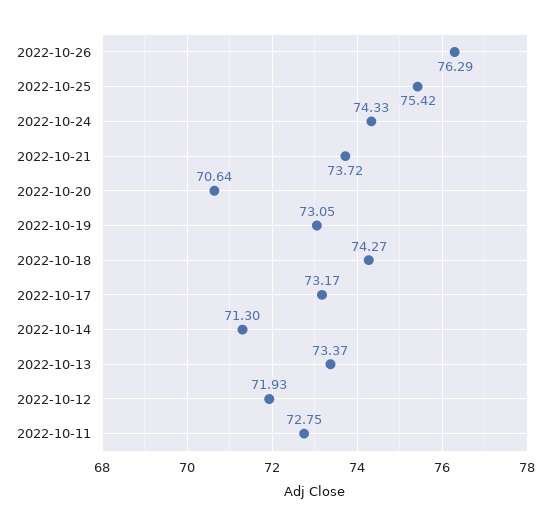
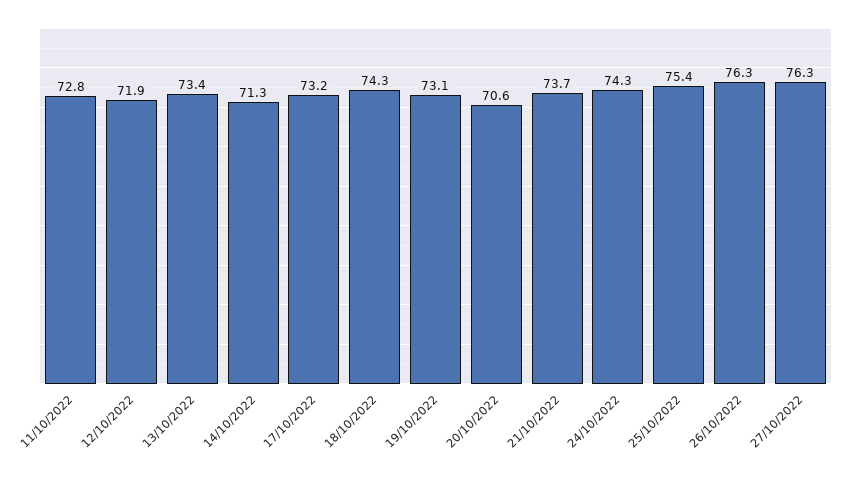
27/10/2022: none -> 76.3

